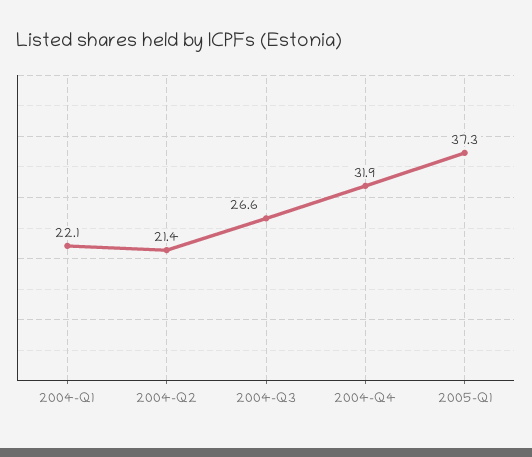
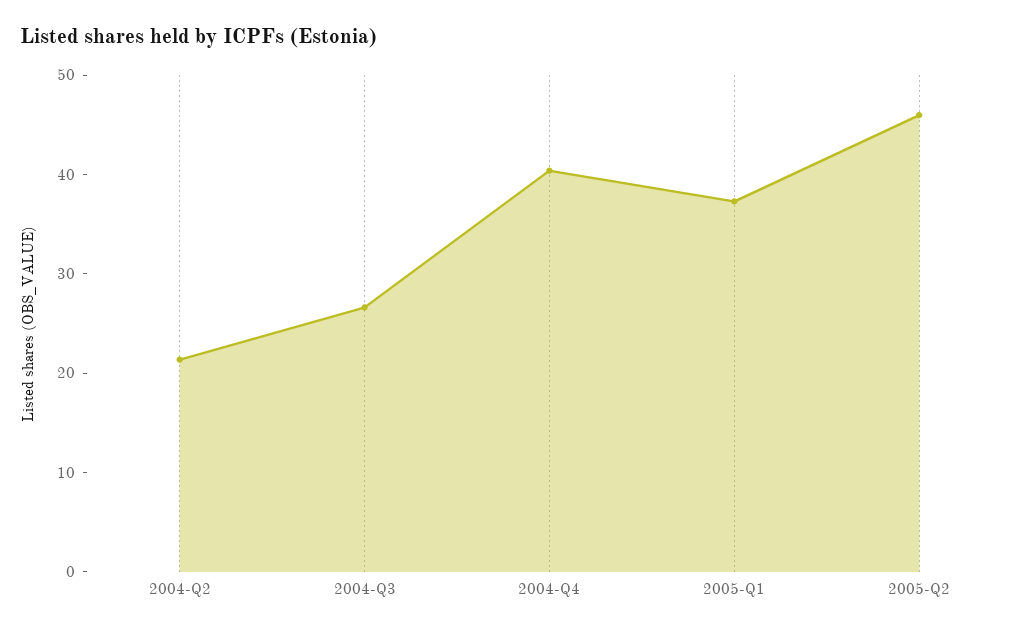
2004-Q1: 22.1 -> none
2004-Q4: 31.9 -> 40
2005-Q2: none -> 46

